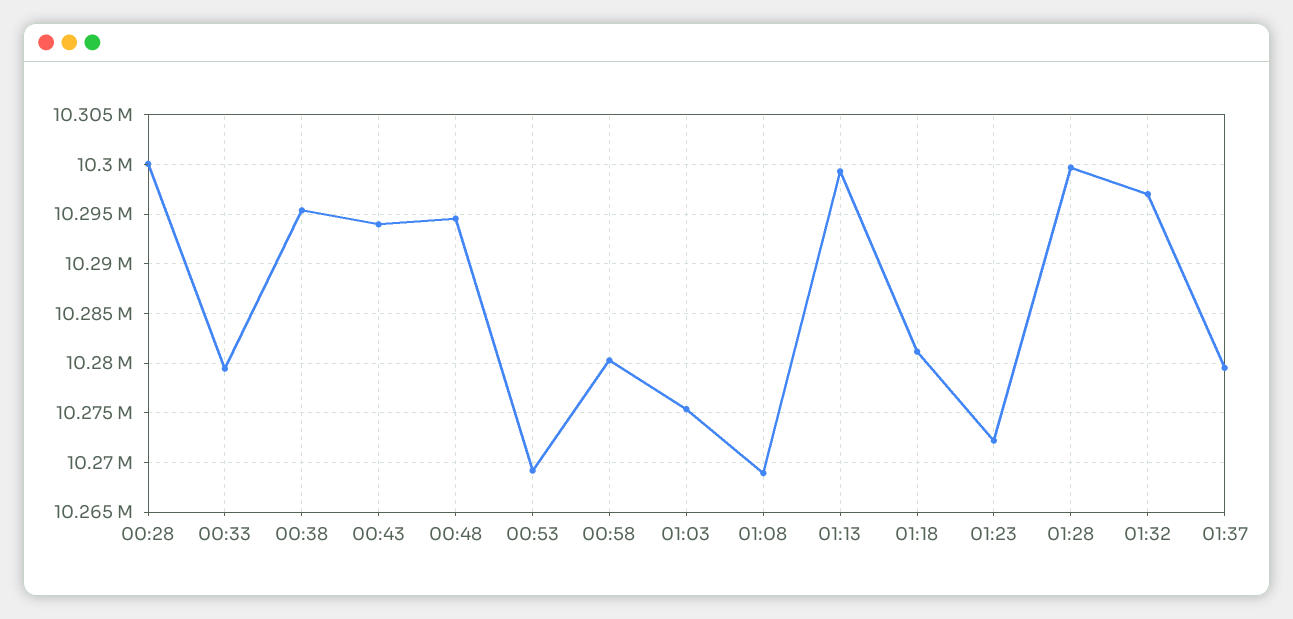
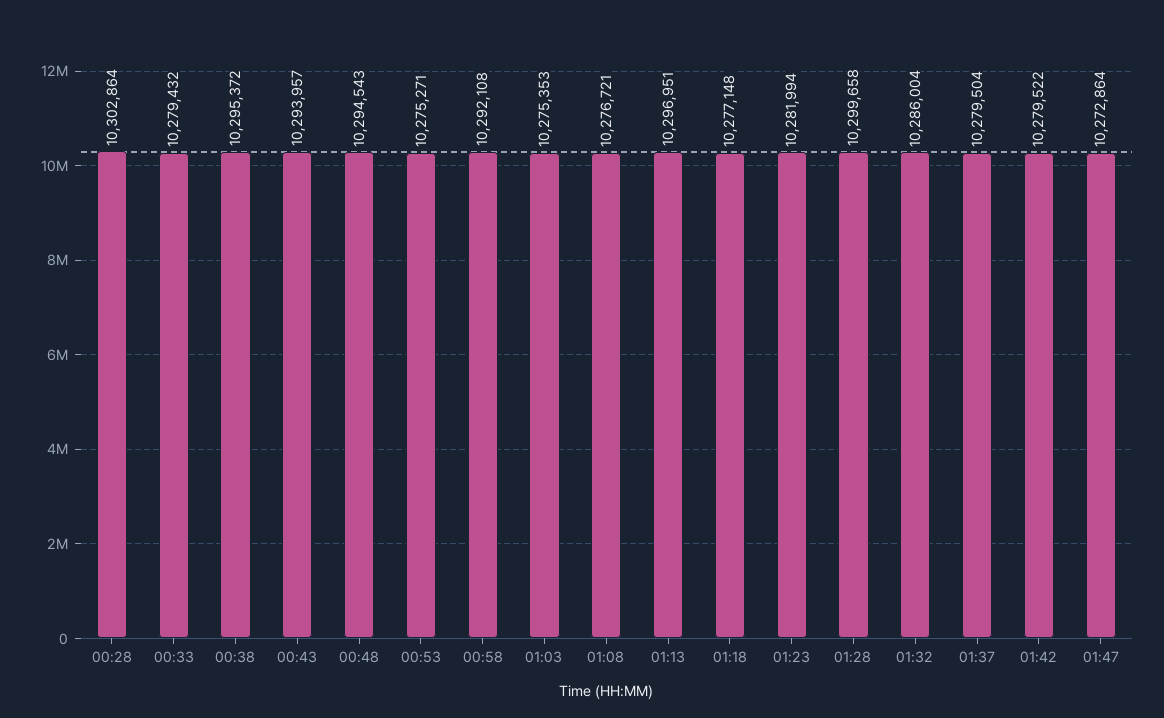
00:28: 10300000 -> 10302864
00:53: 10269000 -> 10275271
00:58: 10280000 -> 10292108
01:08: 10269000 -> 10276721
01:13: 10299000 -> 10296951
01:18: 10281000 -> 10277148
01:23: 10272000 -> 10281994
01:32: 10297000 -> 10286004
01:42: none -> 10279522
01:47: none -> 10272864

